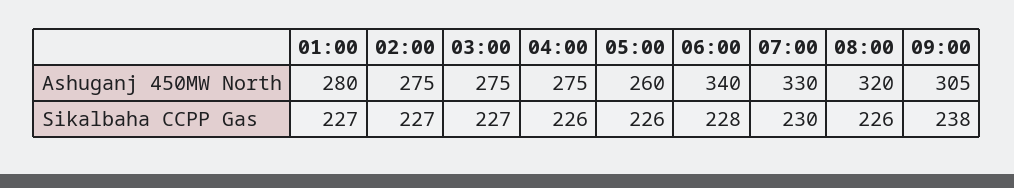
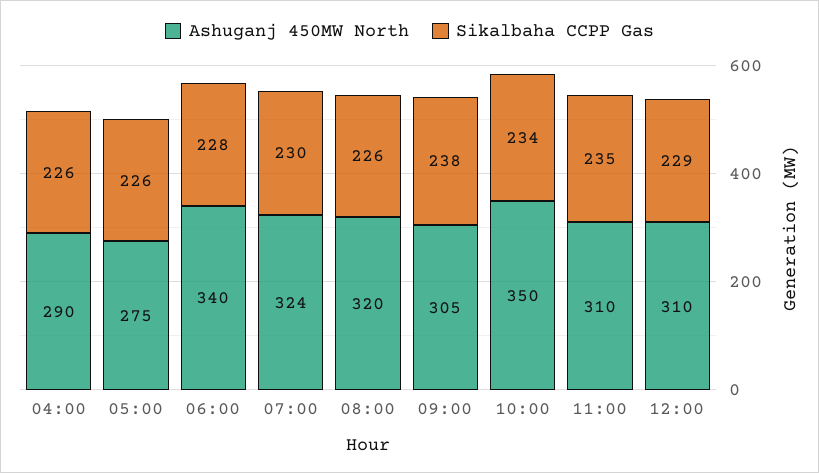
Ashuganj 450MW North, 01:00: 280 -> none
Ashuganj 450MW North, 02:00: 275 -> none
Ashuganj 450MW North, 03:00: 275 -> none
Ashuganj 450MW North, 04:00: 275 -> 290
Ashuganj 450MW North, 05:00: 260 -> 275
Ashuganj 450MW North, 07:00: 330 -> 324
Sikalbaha CCPP Gas, 01:00: 227 -> none
Sikalbaha CCPP Gas, 02:00: 227 -> none
Sikalbaha CCPP Gas, 03:00: 227 -> none
Ashuganj 450MW North, 10:00: none -> 350
Sikalbaha CCPP Gas, 10:00: none -> 234
Ashuganj 450MW North, 11:00: none -> 310
Sikalbaha CCPP Gas, 11:00: none -> 235
Ashuganj 450MW North, 12:00: none -> 310
Sikalbaha CCPP Gas, 12:00: none -> 229

